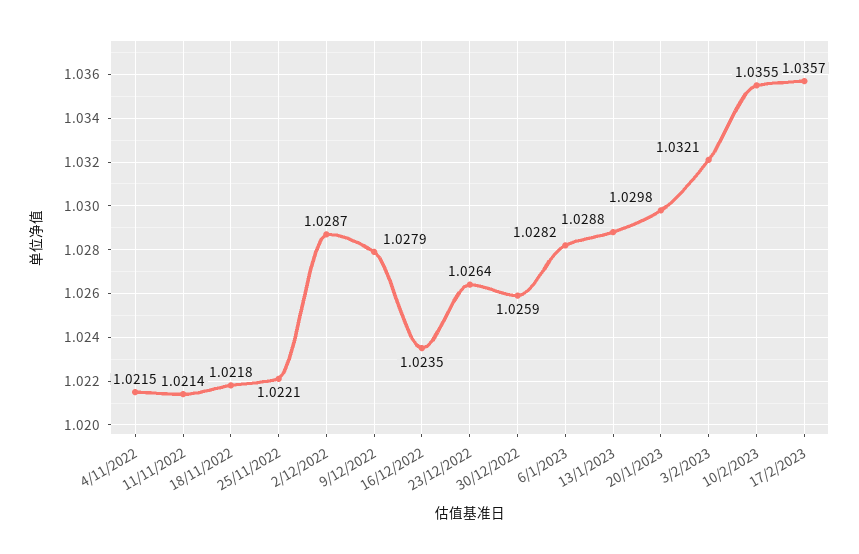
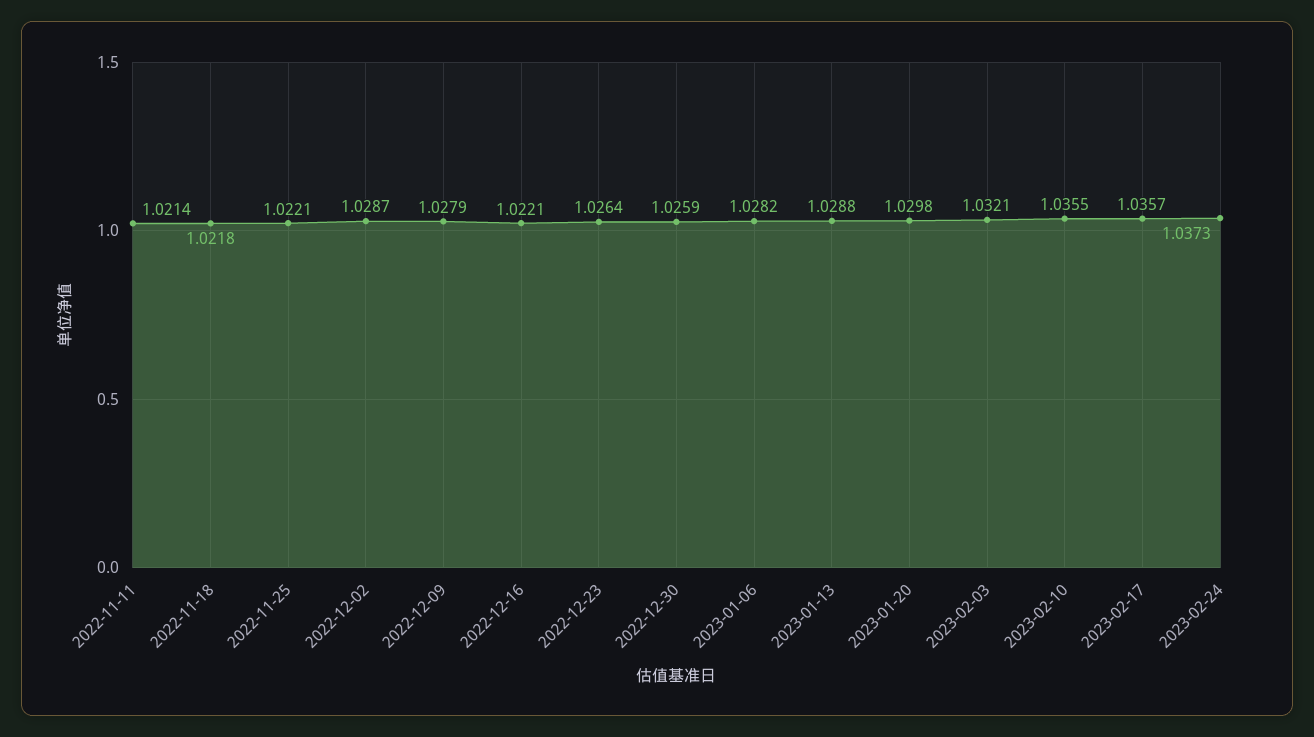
4/11/2022: 1.0215 -> none
16/12/2022: 1.0235 -> 1.0221
2023-02-24: none -> 1.0373

